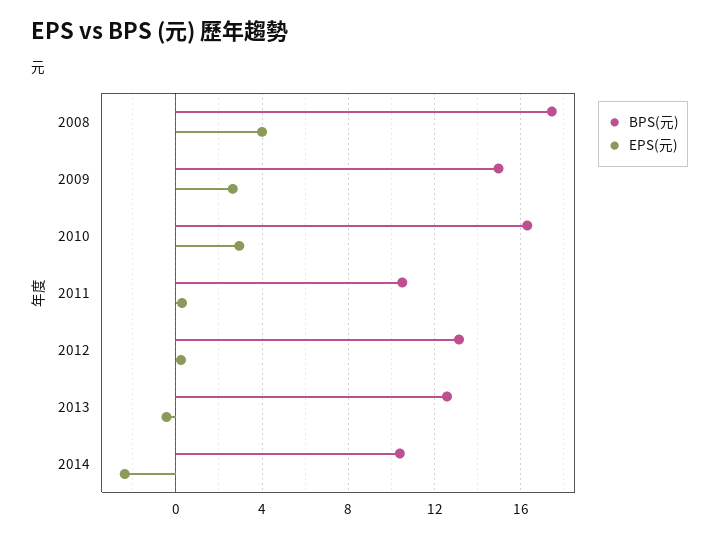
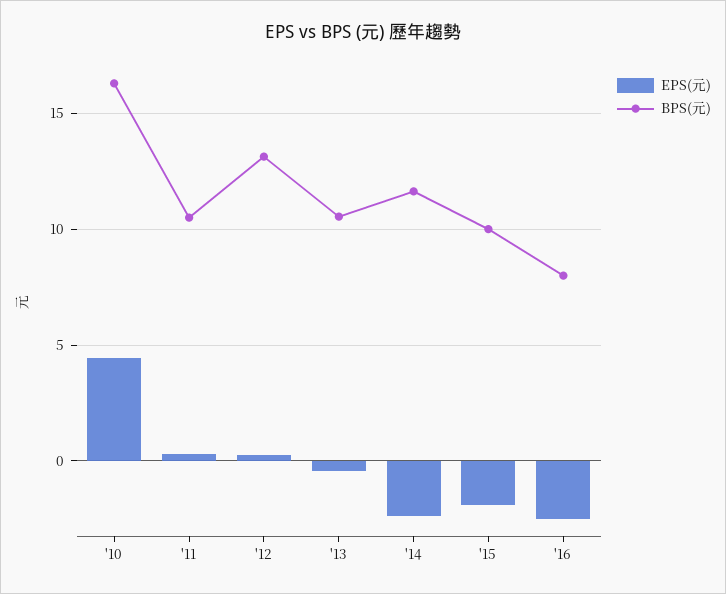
BPS(元), 2008: 17.5 -> none
EPS(元), 2008: 4 -> none
BPS(元), 2009: 15 -> none
EPS(元), 2009: 2.5 -> none
EPS(元), 2010: 3 -> 4.5
BPS(元), 2013: 12.5 -> 10.5
BPS(元), 2014: 10.5 -> 11.5
EPS(元), '15: none -> -2
BPS(元), '15: none -> 10
EPS(元), '16: none -> -2.5
BPS(元), '16: none -> 8

